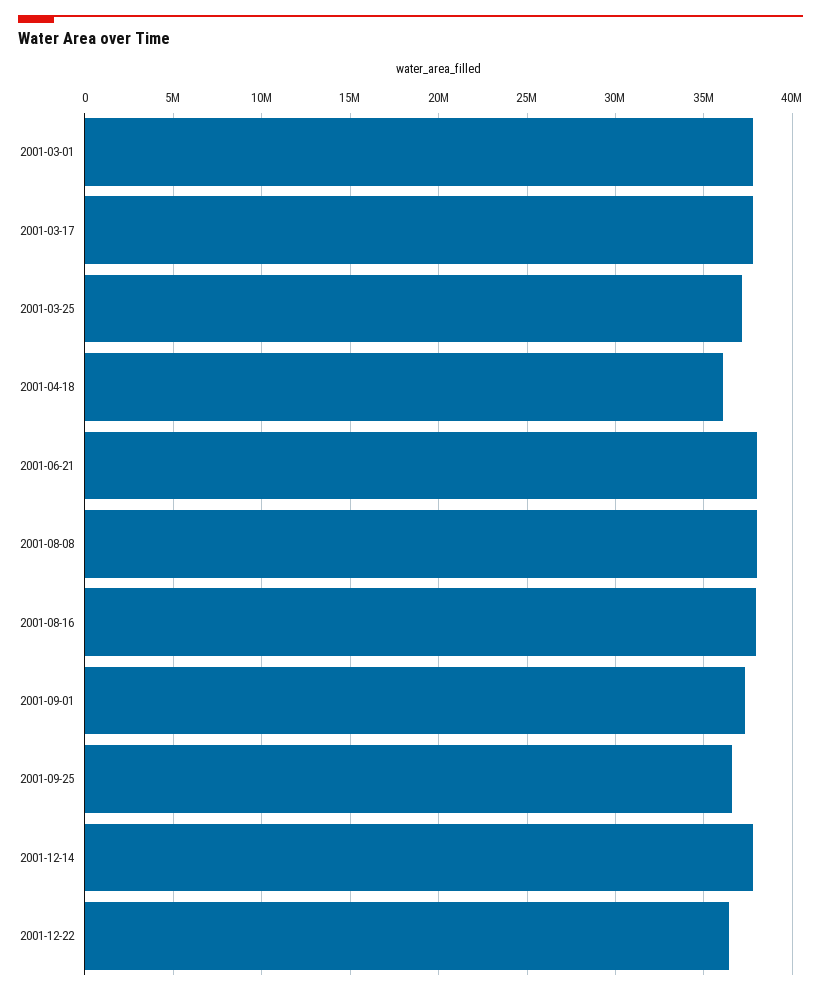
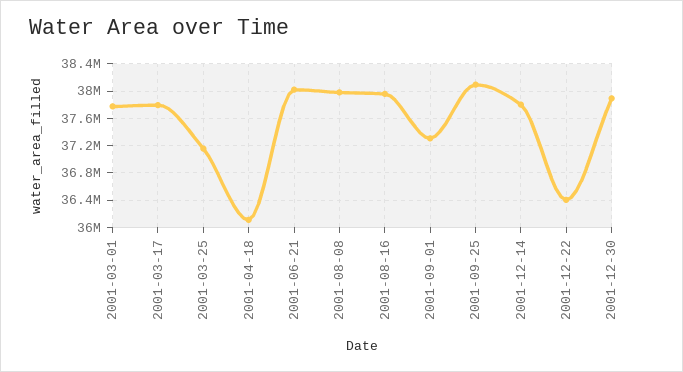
2001-09-25: 36500000 -> 38100000
2001-12-30: none -> 37900000

